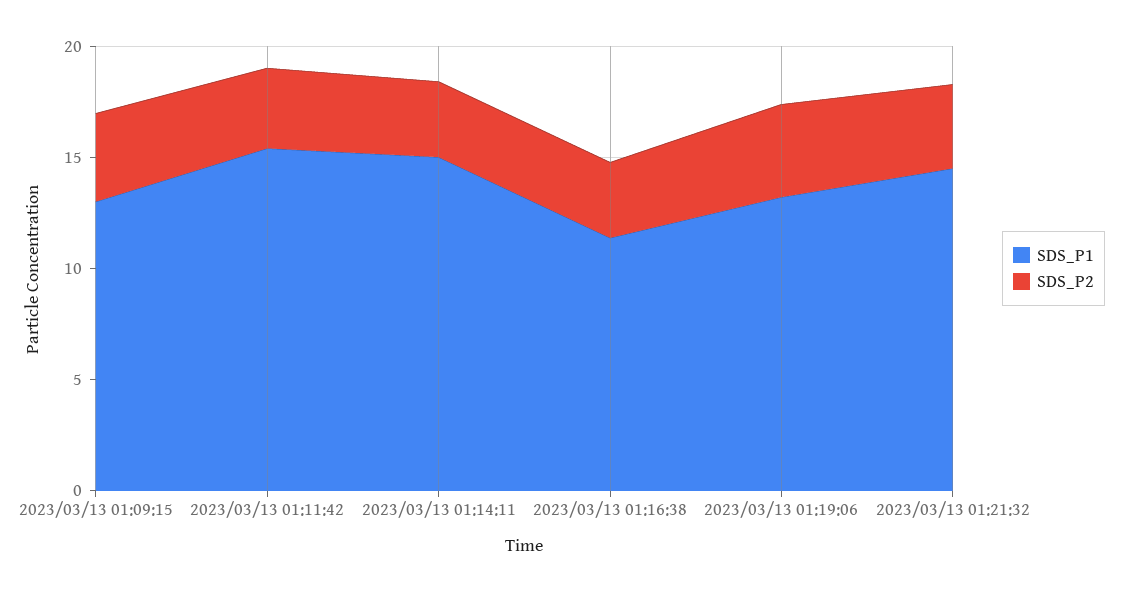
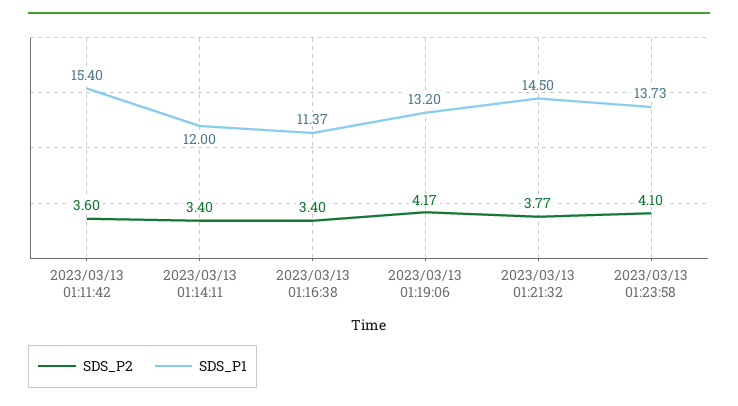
SDS_P1, 2023/03/13 01:09:15: 13 -> none
SDS_P2, 2023/03/13 01:09:15: 4 -> none
SDS_P1, 2023/03/13 01:14:11: 15 -> 12
SDS_P2, 2023/03/13 01:23:58: none -> 4.1
SDS_P1, 2023/03/13 01:23:58: none -> 13.73

